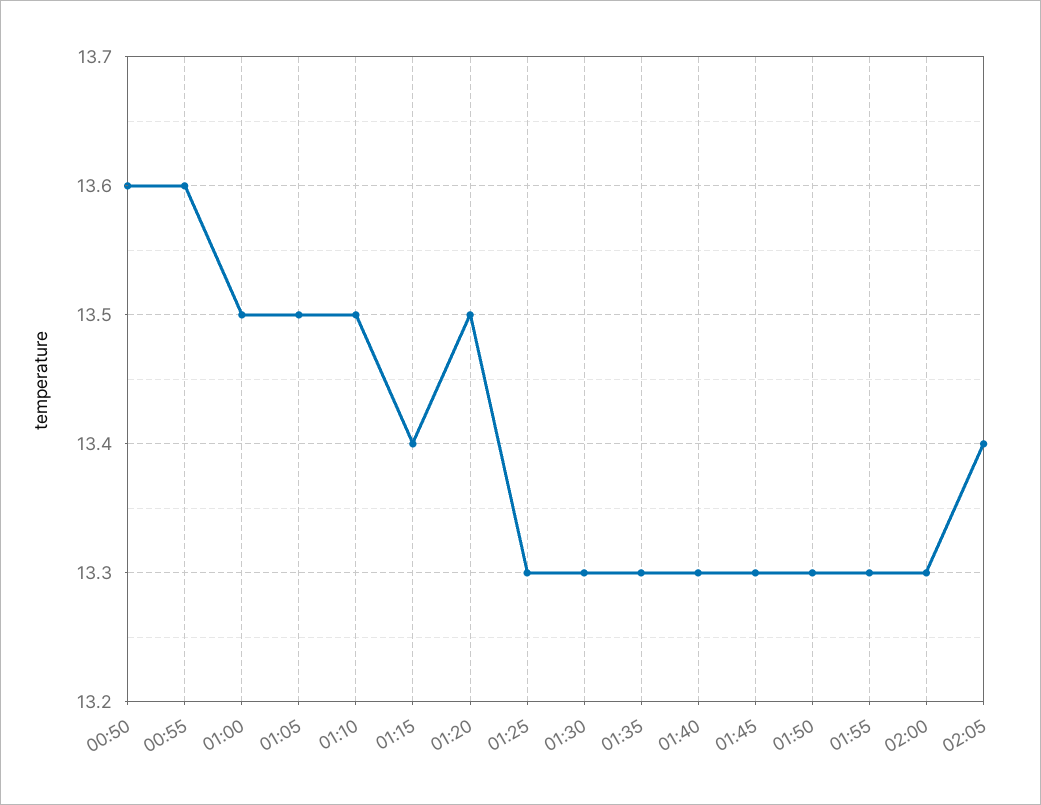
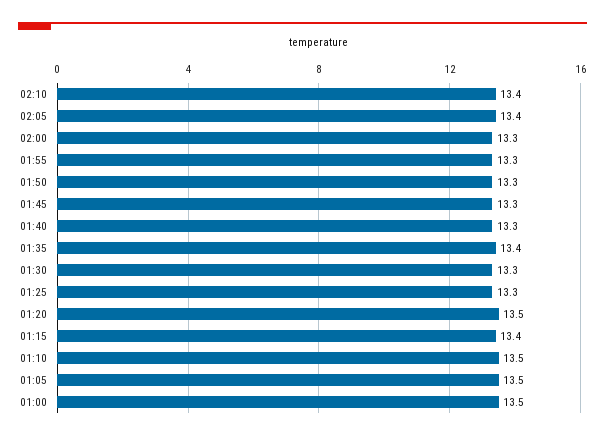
00:50: 13.6 -> none
00:55: 13.6 -> none
01:35: 13.3 -> 13.4
02:10: none -> 13.4

